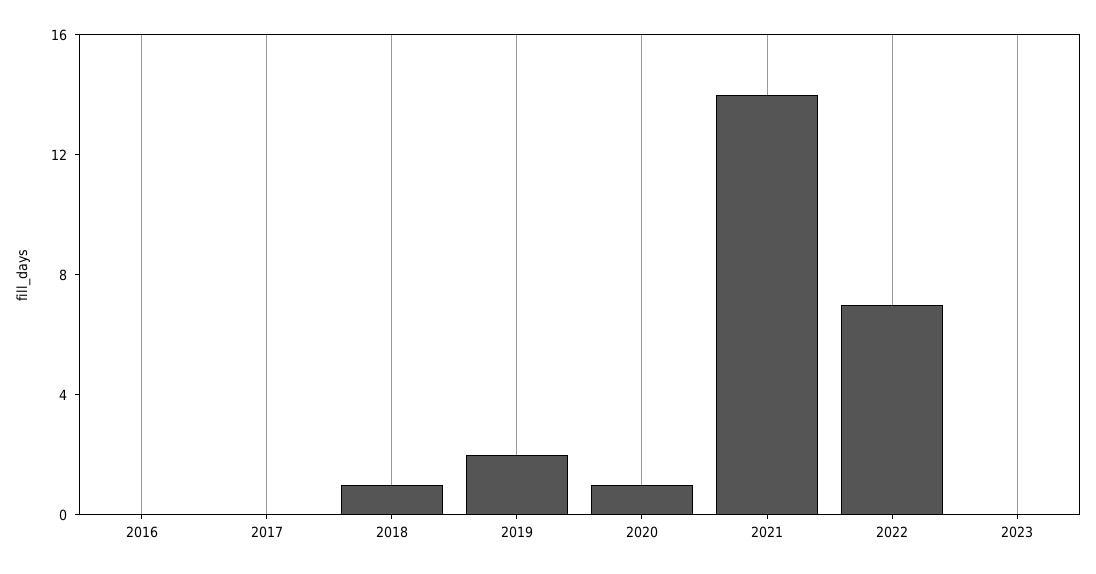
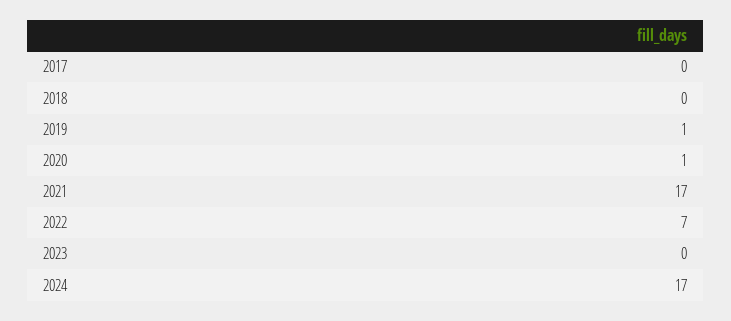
2016: 0 -> none
2018: 1 -> 0
2019: 2 -> 1
2021: 14 -> 17
2024: none -> 17

